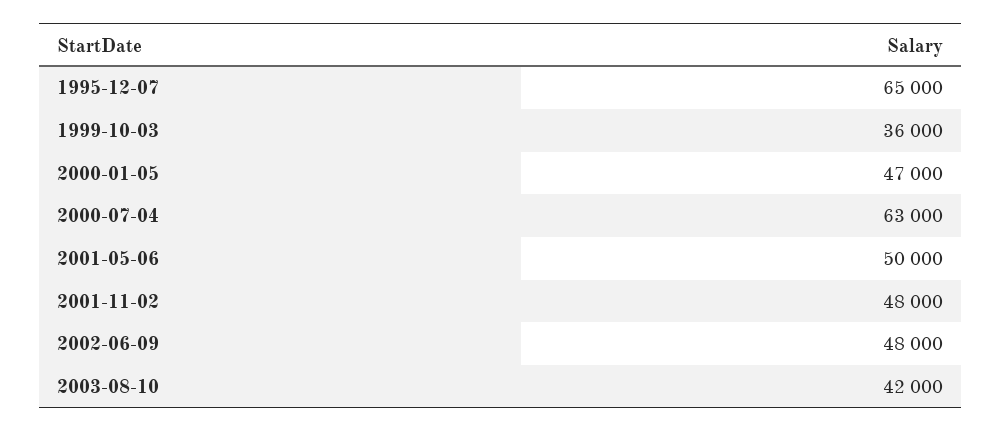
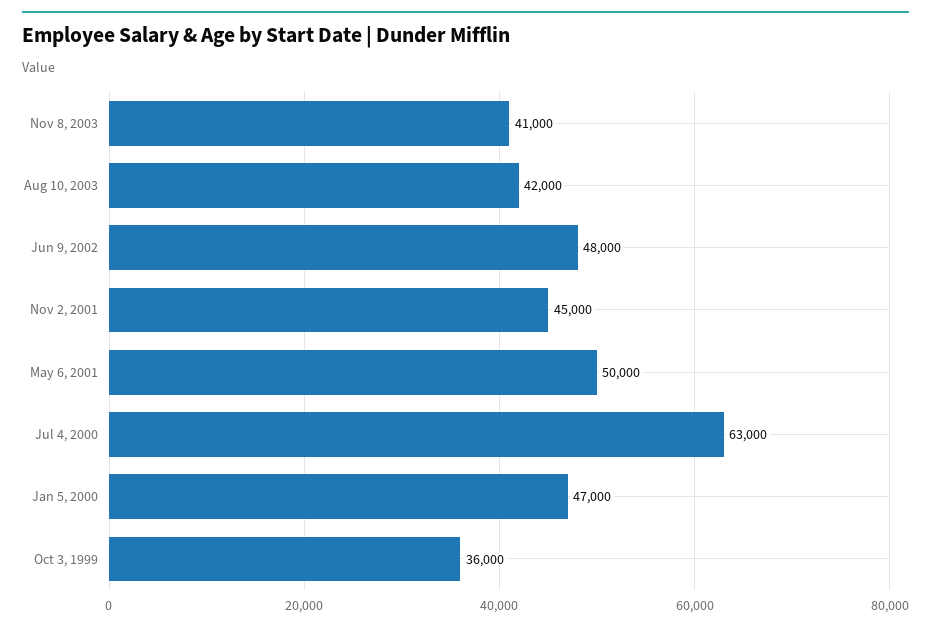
1995-12-07: 65000 -> none
2001-11-02: 48000 -> 45000
Nov 8, 2003: none -> 41000

